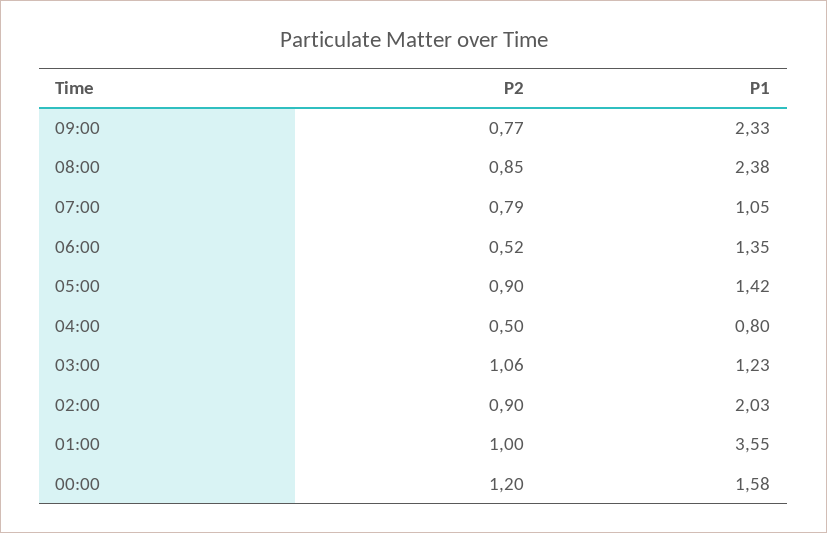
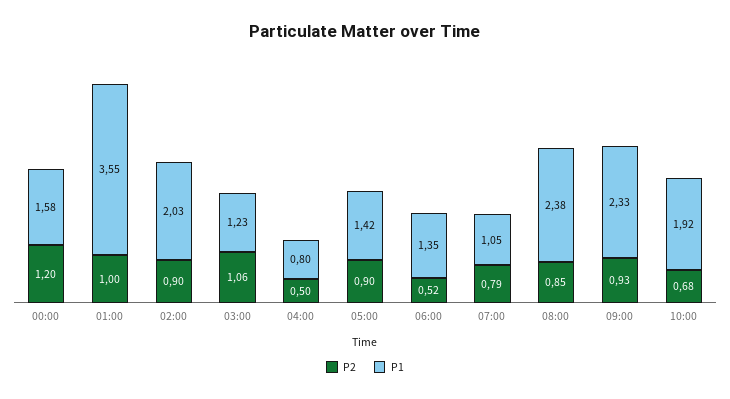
P2, 09:00: 0.77 -> 0.93
P2, 10:00: none -> 0.68
P1, 10:00: none -> 1.92

